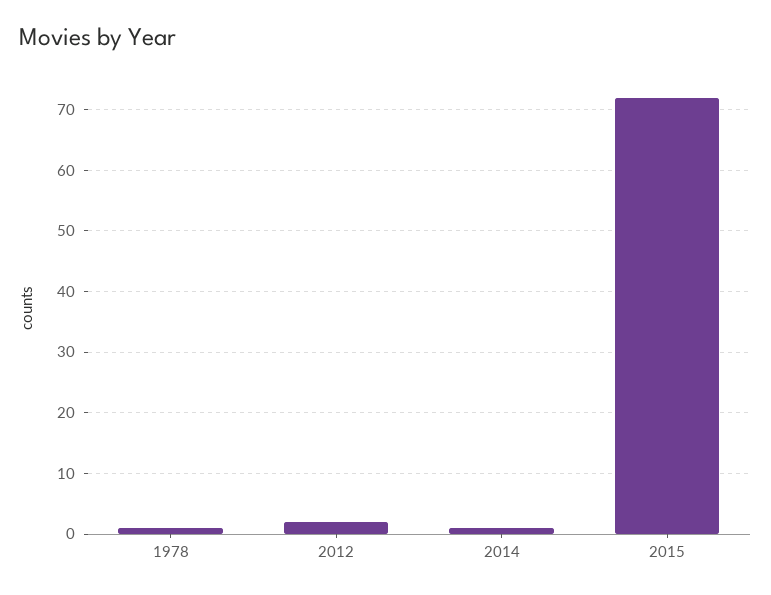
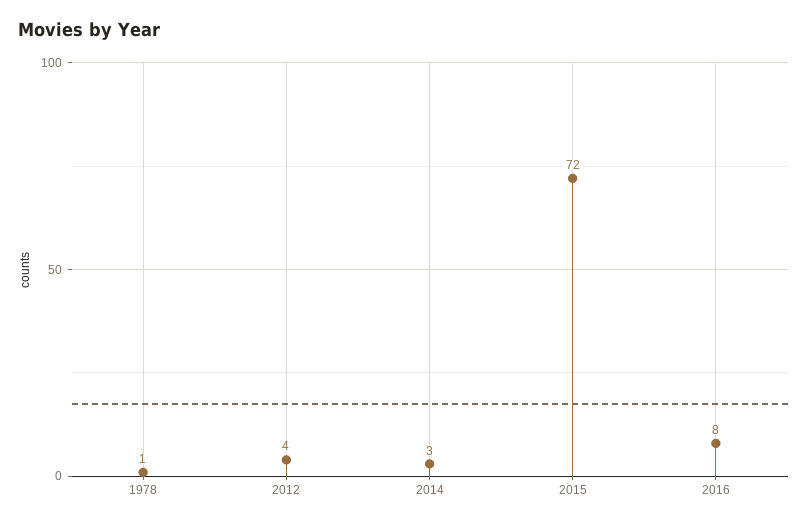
2012: 2 -> 4
2014: 1 -> 3
2016: none -> 8

